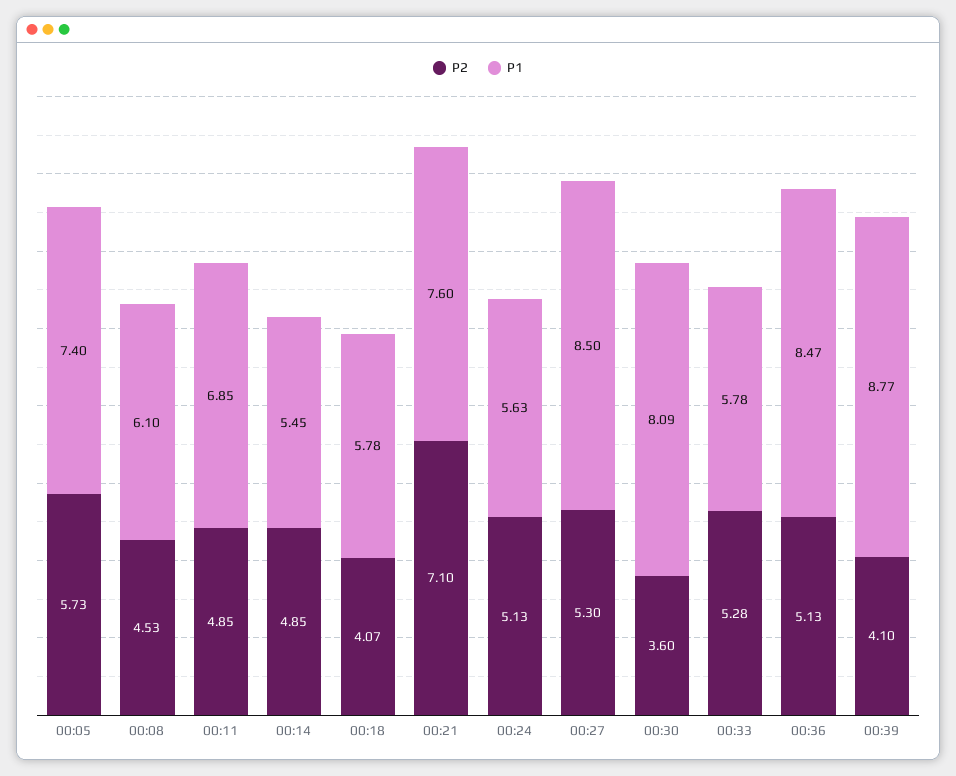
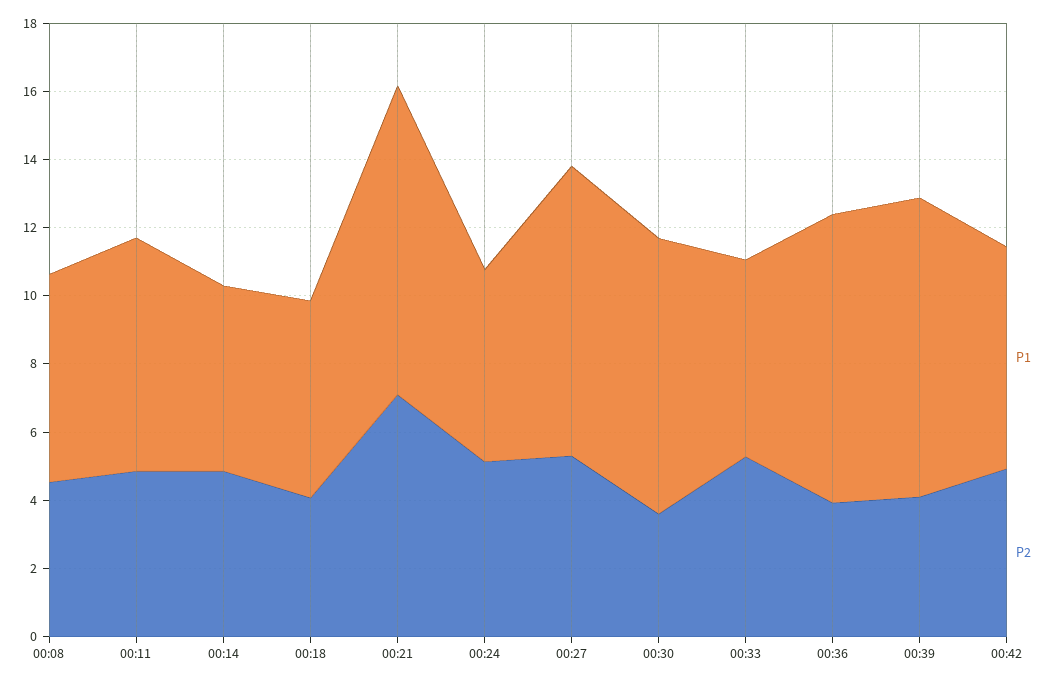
P2, 00:05: 5.73 -> none
P1, 00:05: 7.4 -> none
P1, 00:21: 7.6 -> 9
P2, 00:36: 5.13 -> 4
P1, 00:42: none -> 6.5
P2, 00:42: none -> 5

